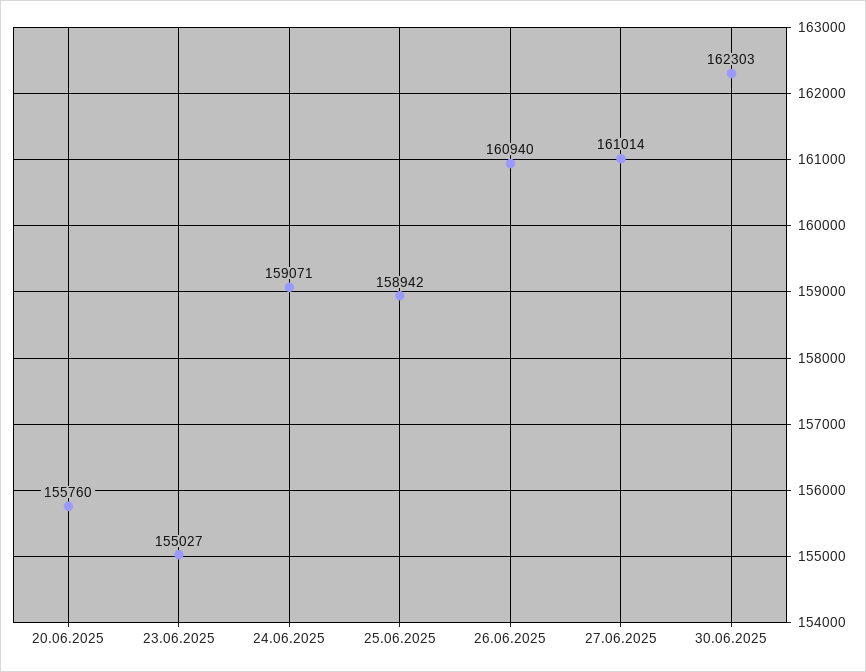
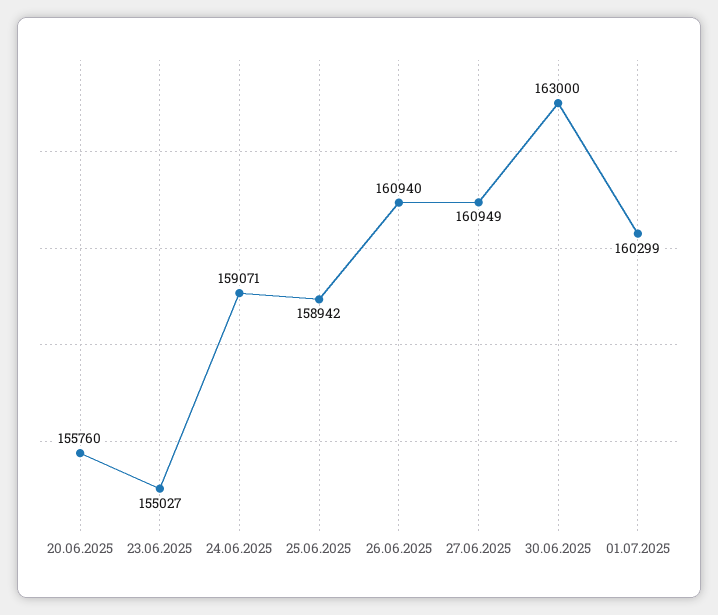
27.06.2025: 161014 -> 160949
30.06.2025: 162303 -> 163000
01.07.2025: none -> 160299

